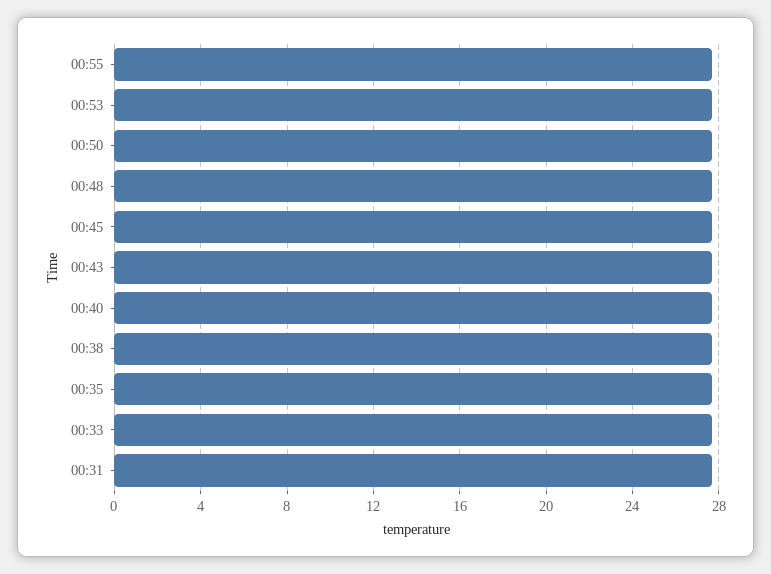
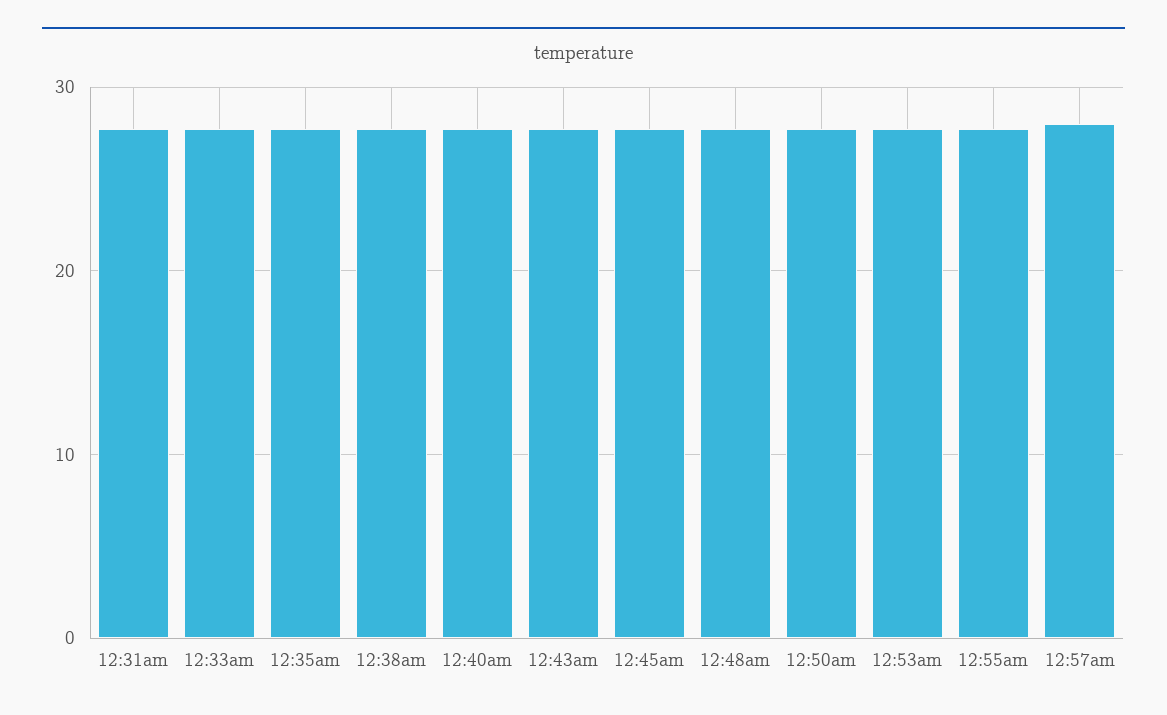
12:57am: none -> 28

